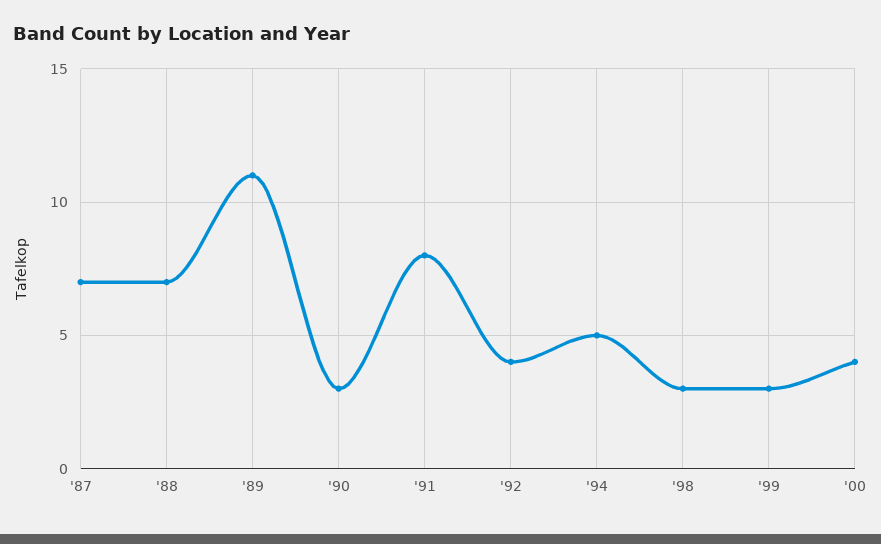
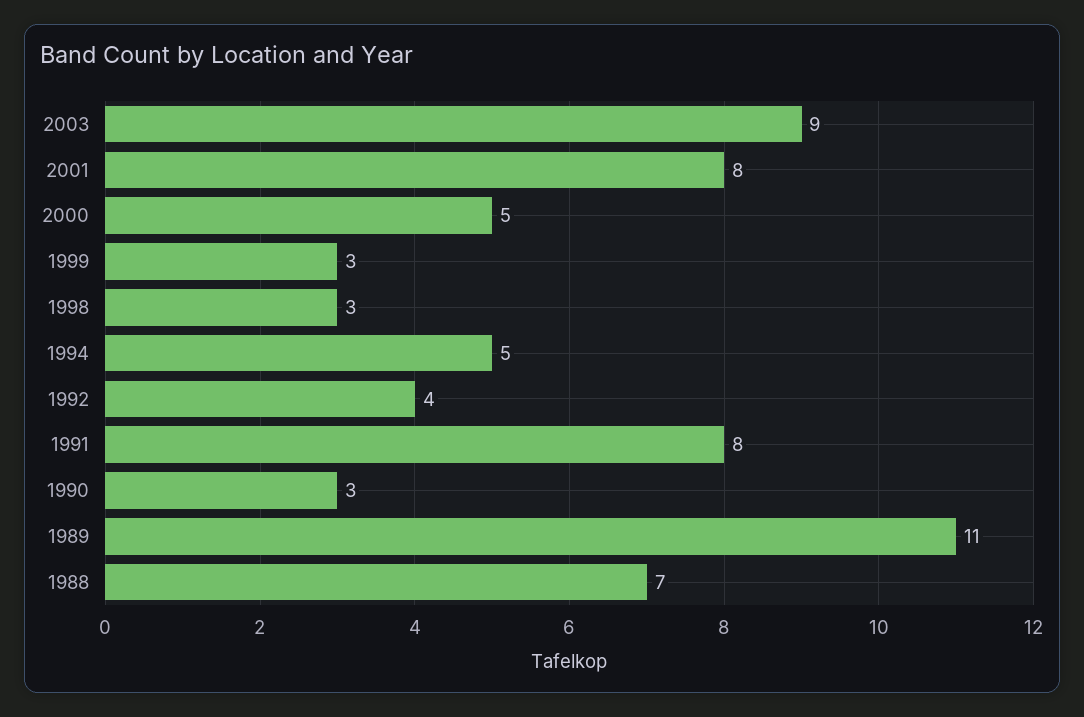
'87: 7 -> none
'00: 4 -> 5
2003: none -> 9
2001: none -> 8

